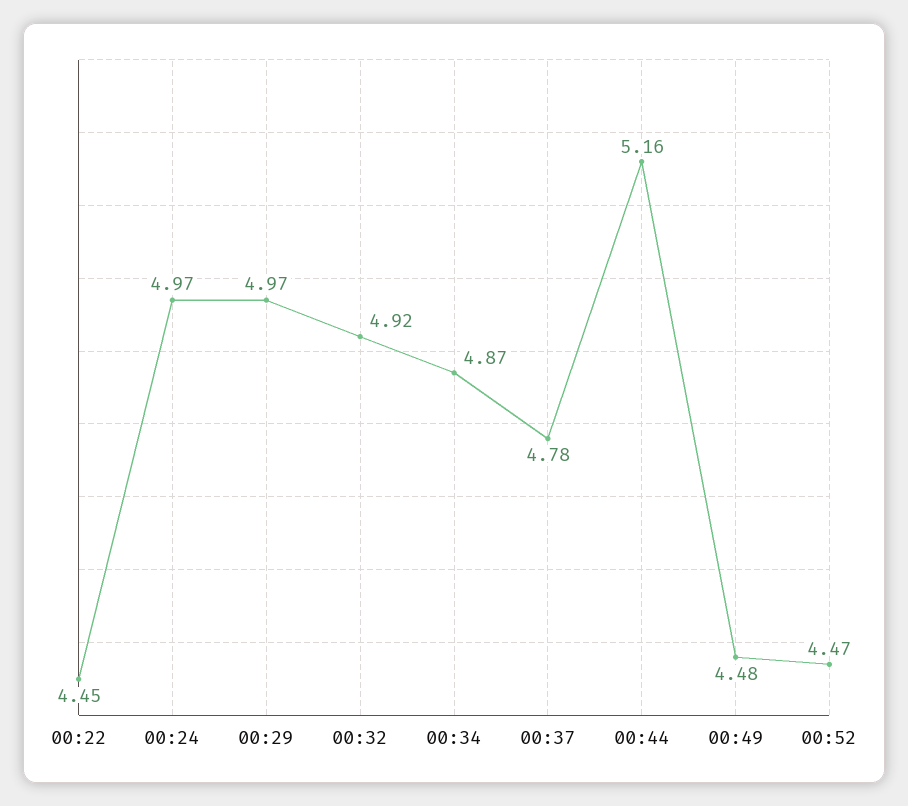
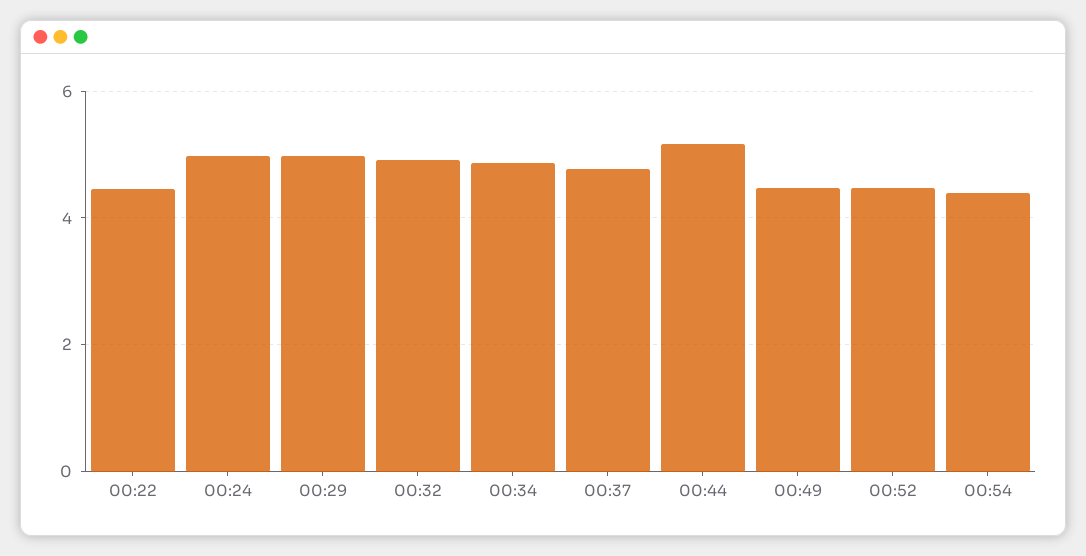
00:54: none -> 4.4

